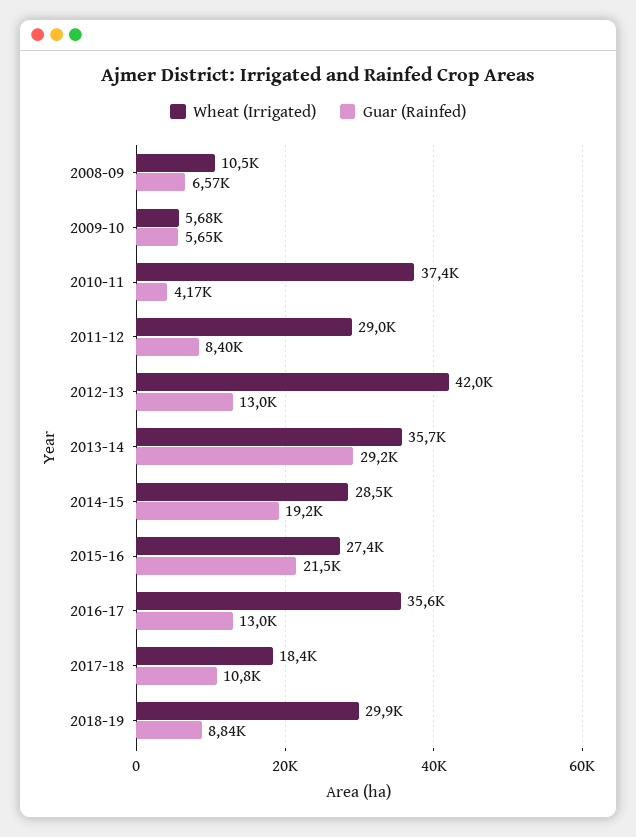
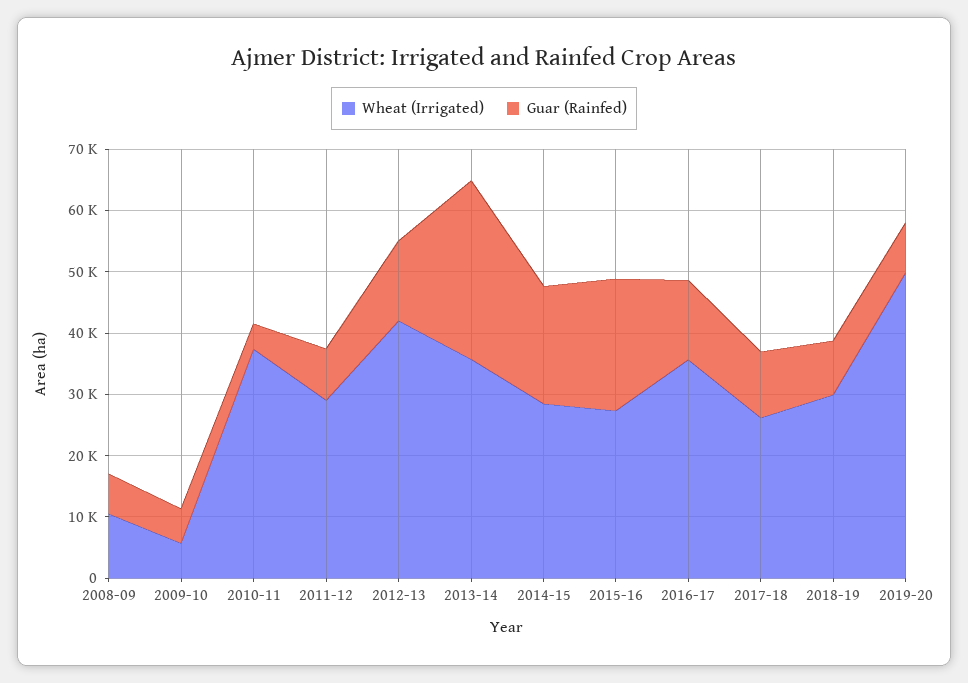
Wheat (Irrigated), 2017-18: 18400 -> 26000
Wheat (Irrigated), 2019-20: none -> 50000
Guar (Rainfed), 2019-20: none -> 8000

